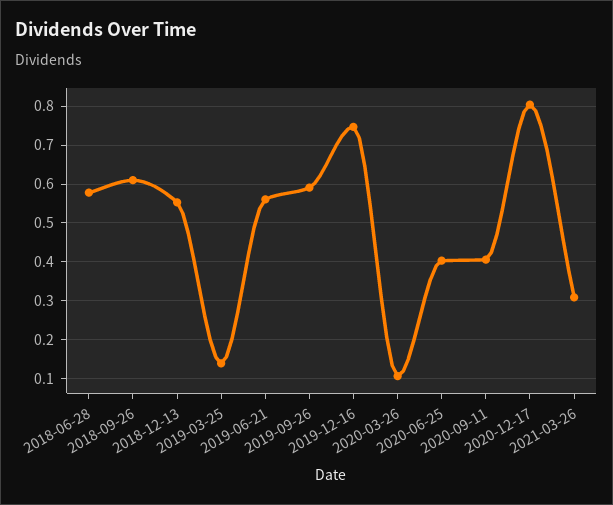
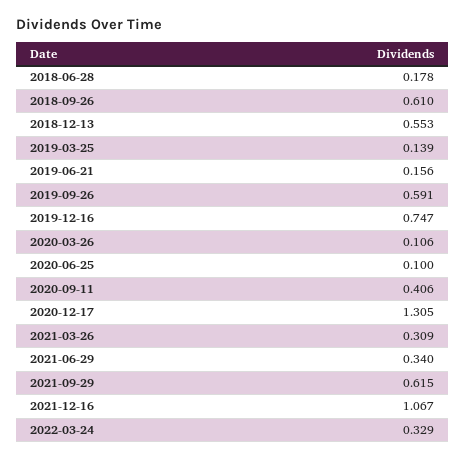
2018-06-28: 0.58 -> 0.178
2019-06-21: 0.56 -> 0.156
2020-06-25: 0.4 -> 0.1
2020-12-17: 0.8 -> 1.305
2021-06-29: none -> 0.34
2021-09-29: none -> 0.615
2021-12-16: none -> 1.067
2022-03-24: none -> 0.329

